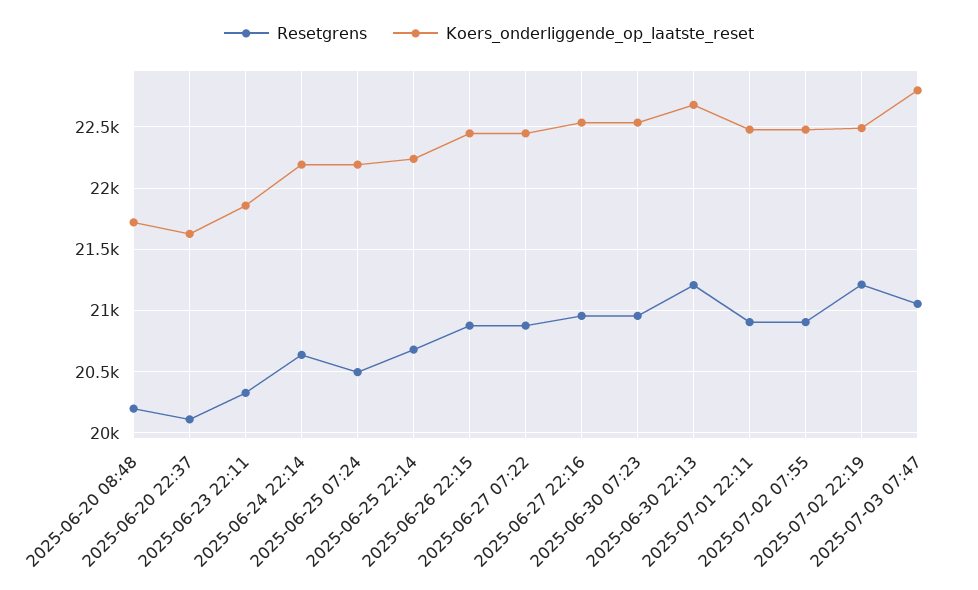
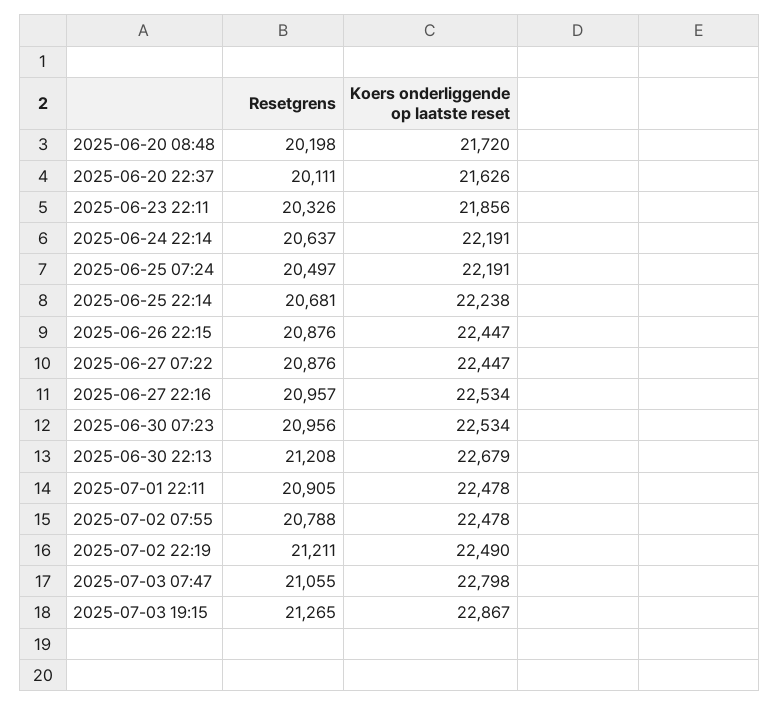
Resetgrens, 2025-07-02 07:55: 20900 -> 20788
Resetgrens, 2025-07-03 19:15: none -> 21265
Koers_onderliggende_op_laatste_reset, 2025-07-03 19:15: none -> 22867

